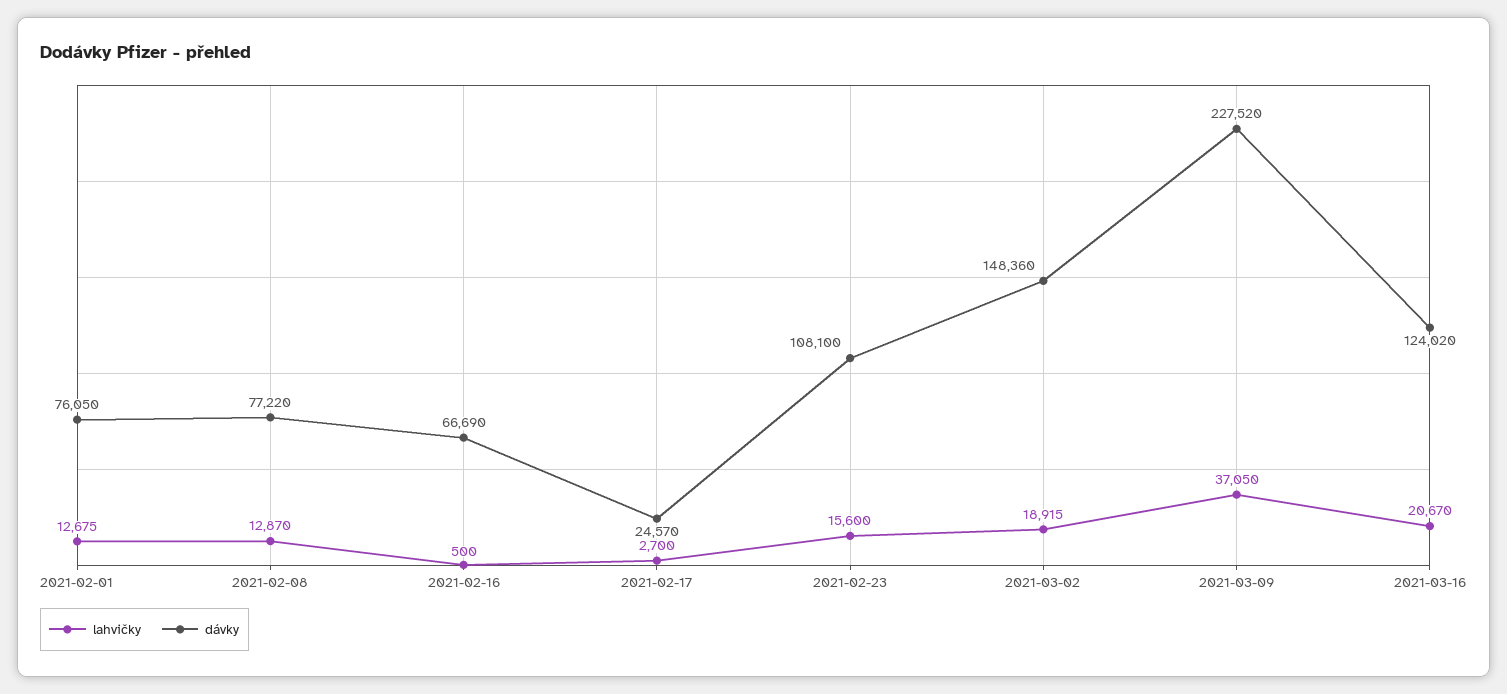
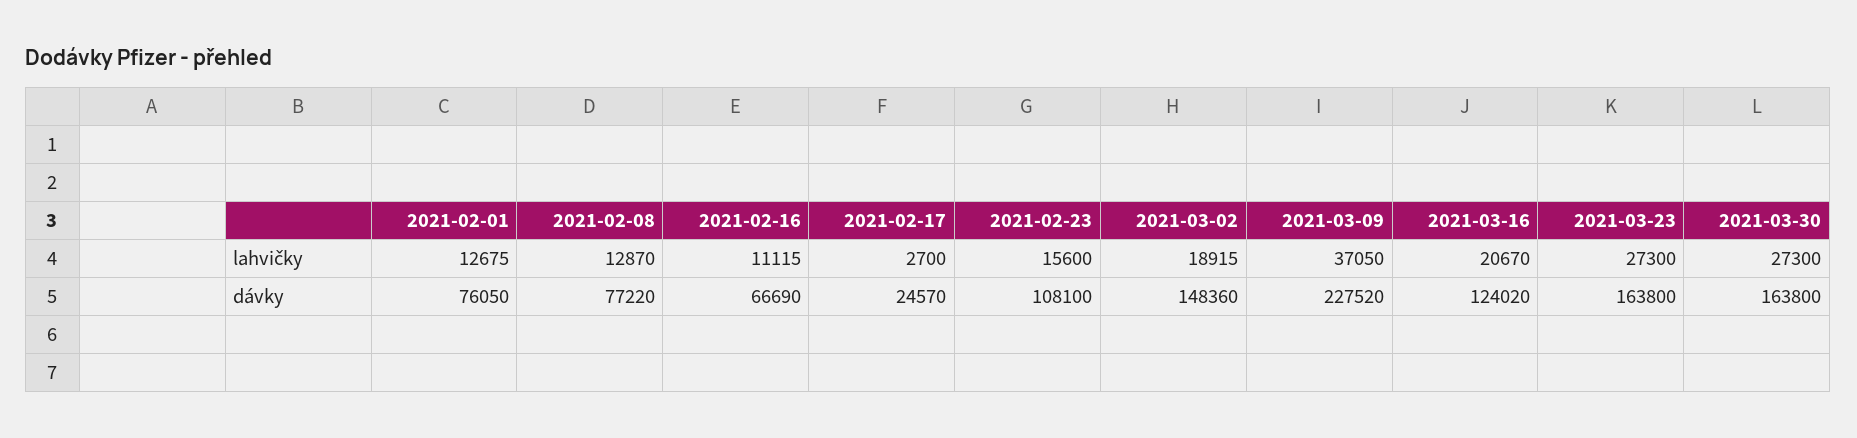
lahvičky, 2021-02-16: 500 -> 11115
lahvičky, 2021-03-23: none -> 27300
lahvičky, 2021-03-30: none -> 27300
dávky, 2021-03-23: none -> 163800
dávky, 2021-03-30: none -> 163800

